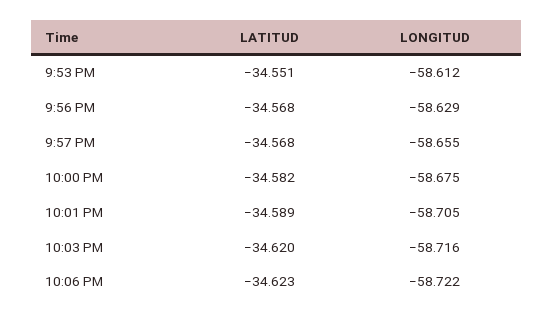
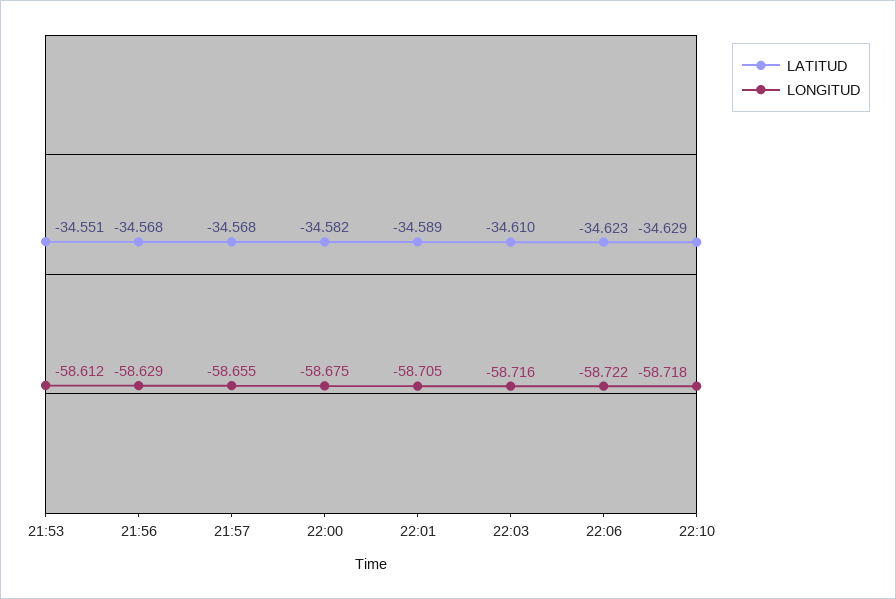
LATITUD, 10:03 PM: -34.62 -> -34.61
LATITUD, 22:10: none -> -34.629
LONGITUD, 22:10: none -> -58.718

